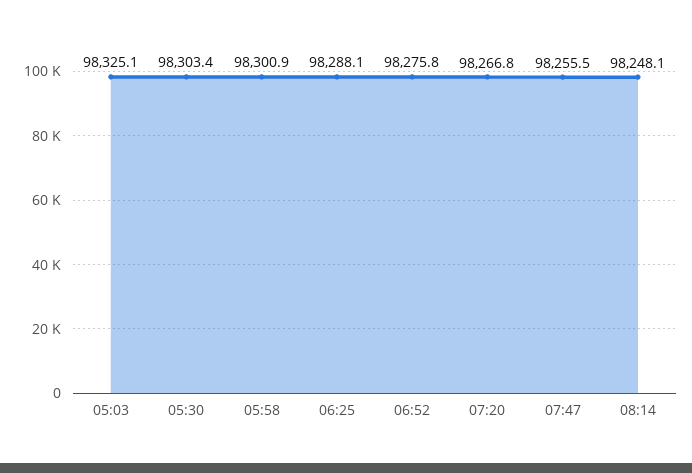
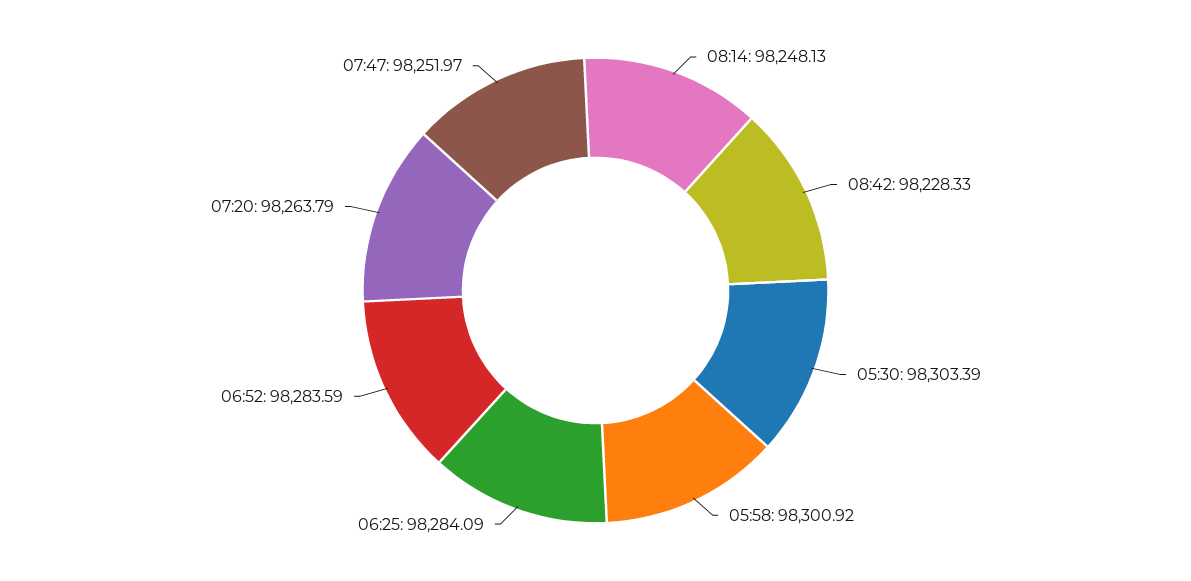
05:03: 98325.1 -> none
06:25: 98288.1 -> 98284.09
06:52: 98275.8 -> 98283.59
07:20: 98266.8 -> 98263.79
07:47: 98255.5 -> 98251.97
08:42: none -> 98228.33

